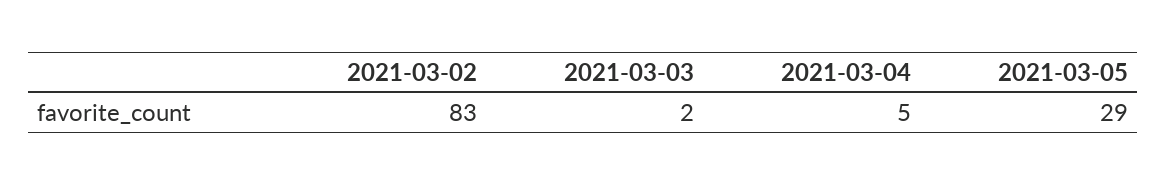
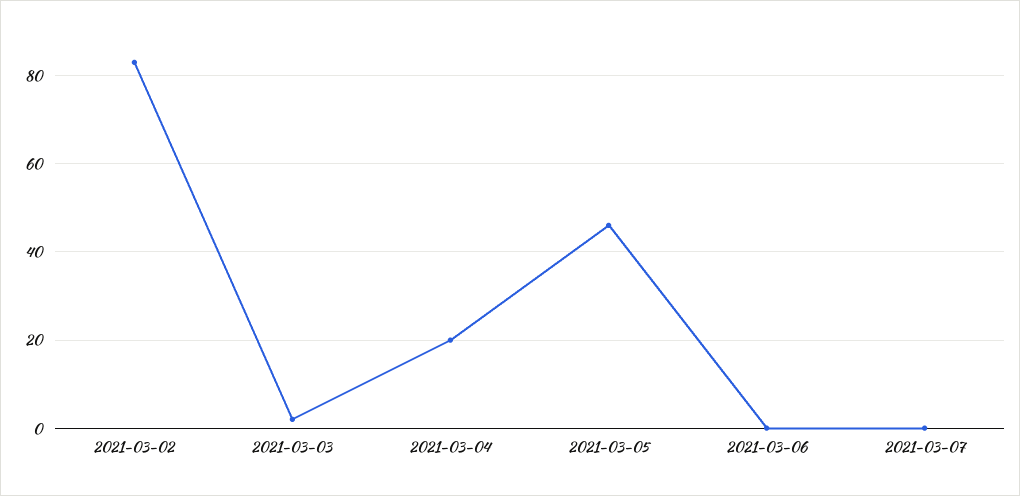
2021-03-04: 5 -> 20
2021-03-05: 29 -> 45
2021-03-06: none -> 0
2021-03-07: none -> 0

